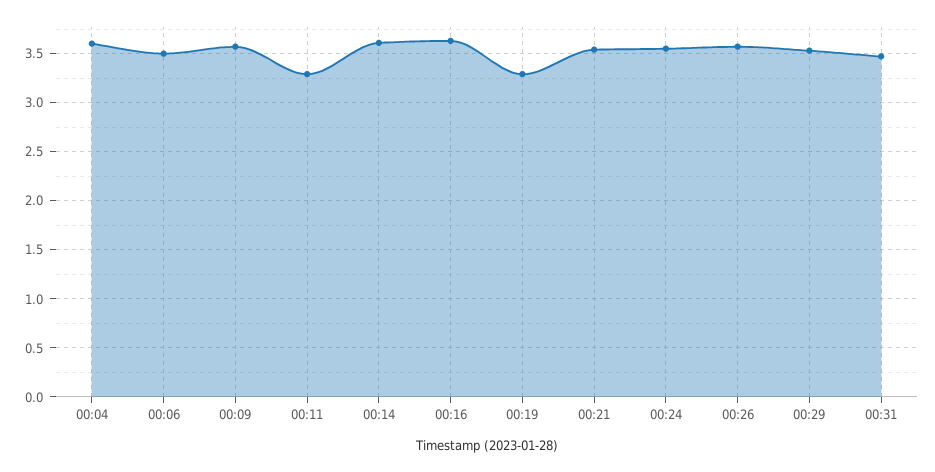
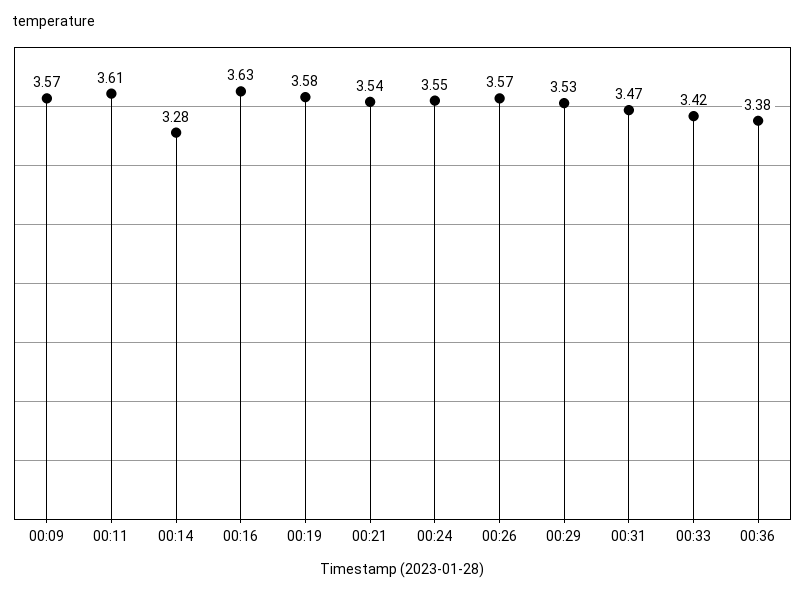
00:04: 3.6 -> none
00:06: 3.5 -> none
00:11: 3.3 -> 3.61
00:14: 3.6 -> 3.28
00:19: 3.3 -> 3.58
00:33: none -> 3.42
00:36: none -> 3.38

